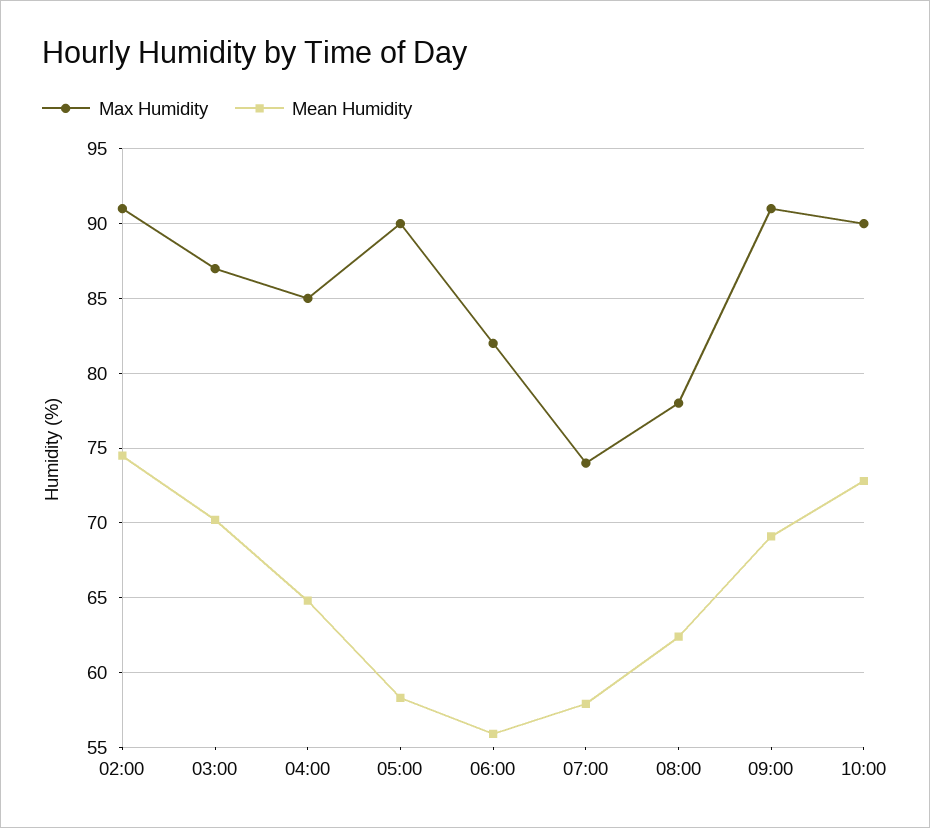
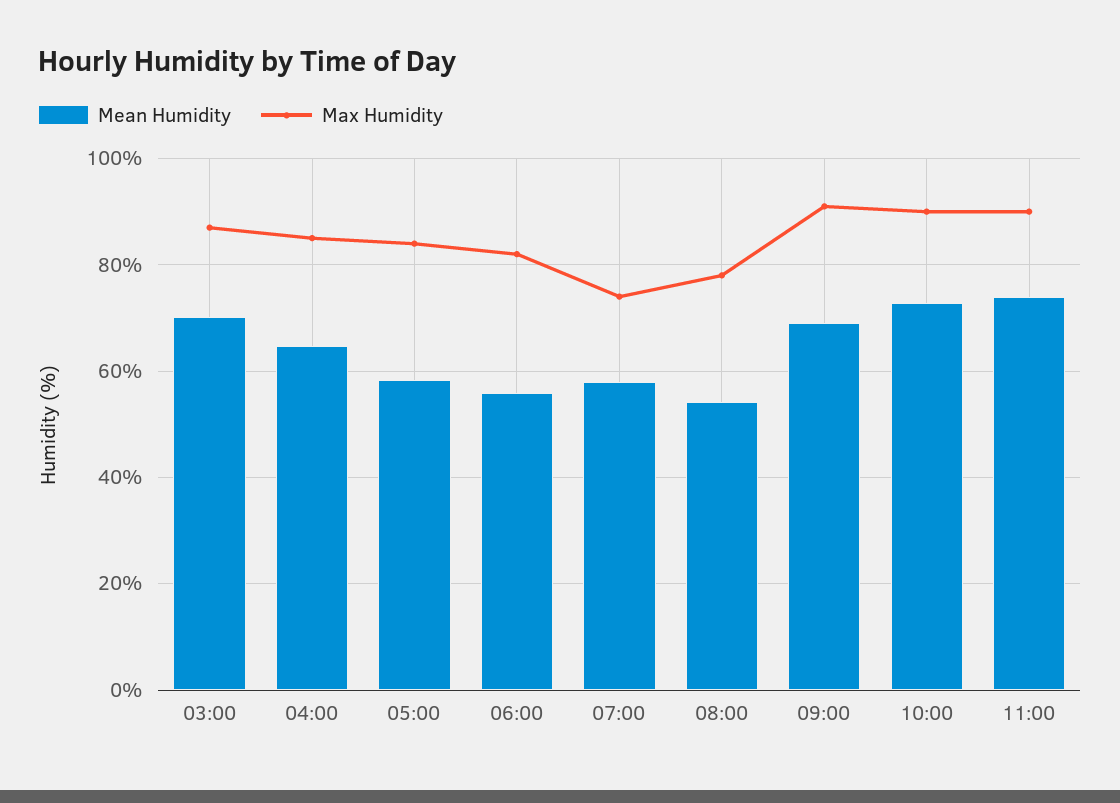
Max Humidity, 02:00: 91 -> none
Mean Humidity, 02:00: 74.5 -> none
Max Humidity, 05:00: 90 -> 84
Mean Humidity, 08:00: 62.5 -> 54
Mean Humidity, 11:00: none -> 74
Max Humidity, 11:00: none -> 90

